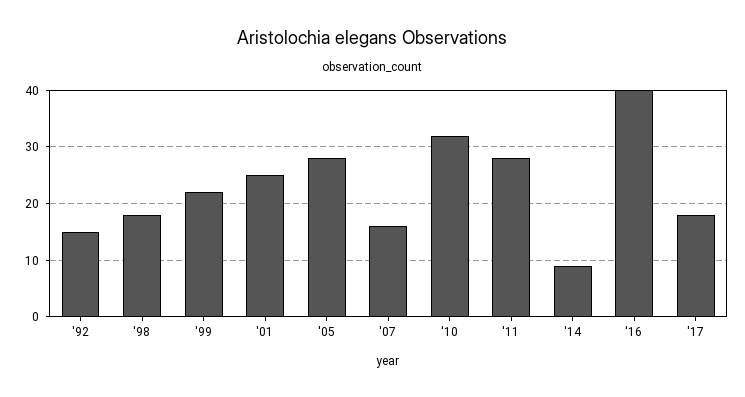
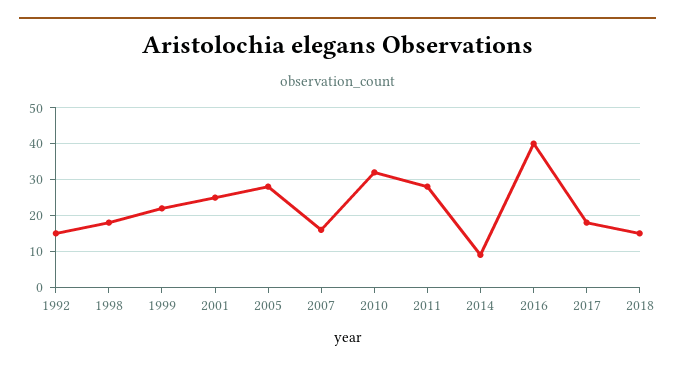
2018: none -> 15

